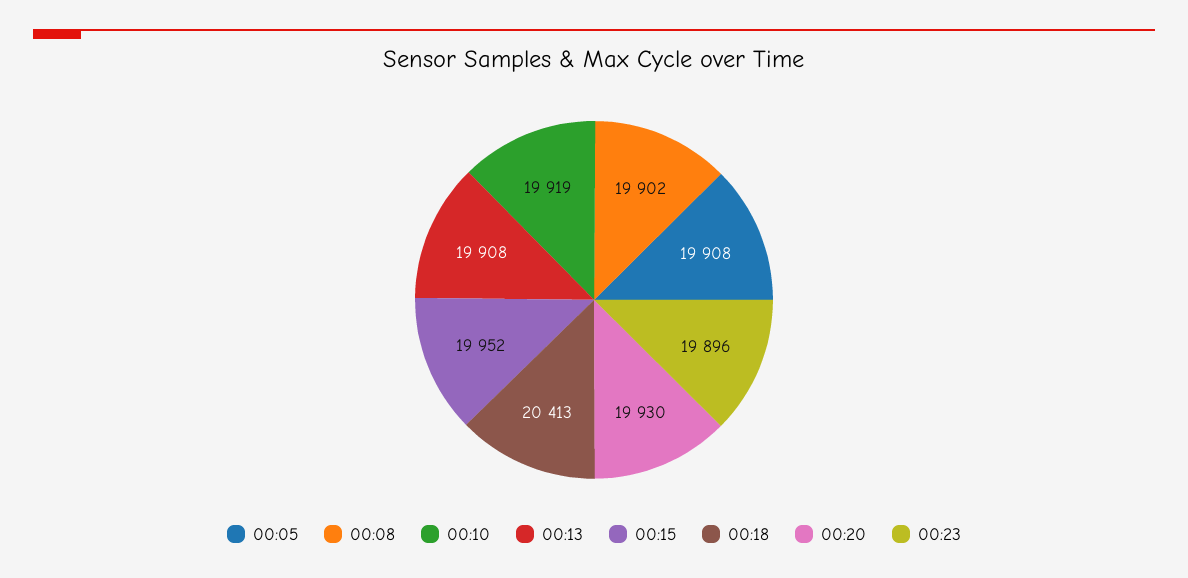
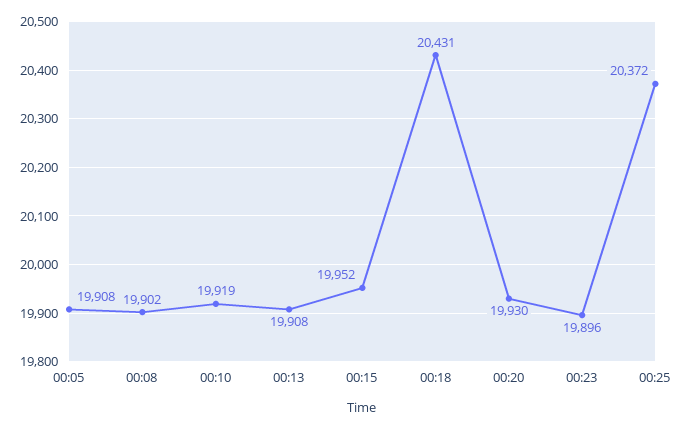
00:18: 20413 -> 20431
00:25: none -> 20372

